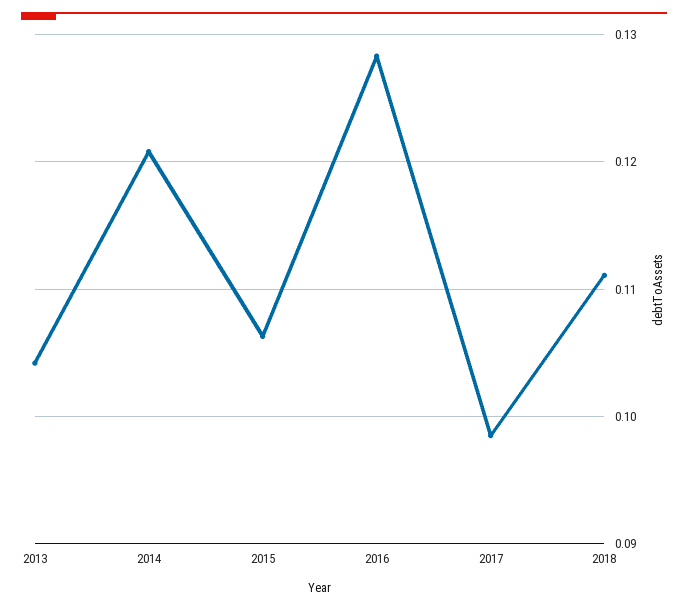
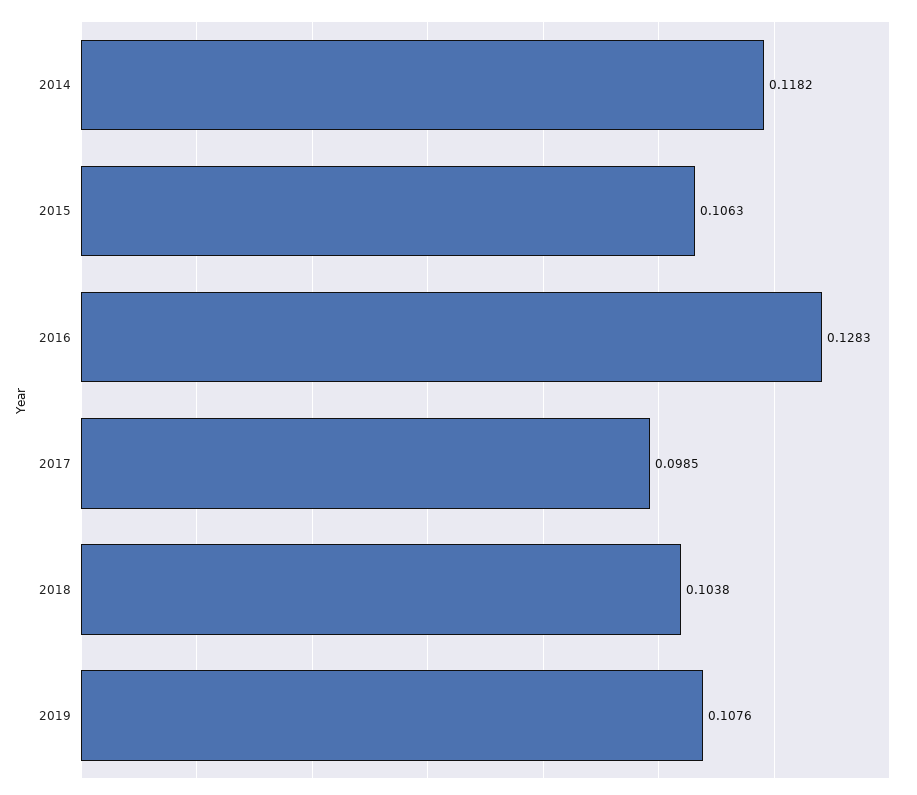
2013: 0.104 -> none
2014: 0.121 -> 0.1182
2018: 0.111 -> 0.1038
2019: none -> 0.1076

